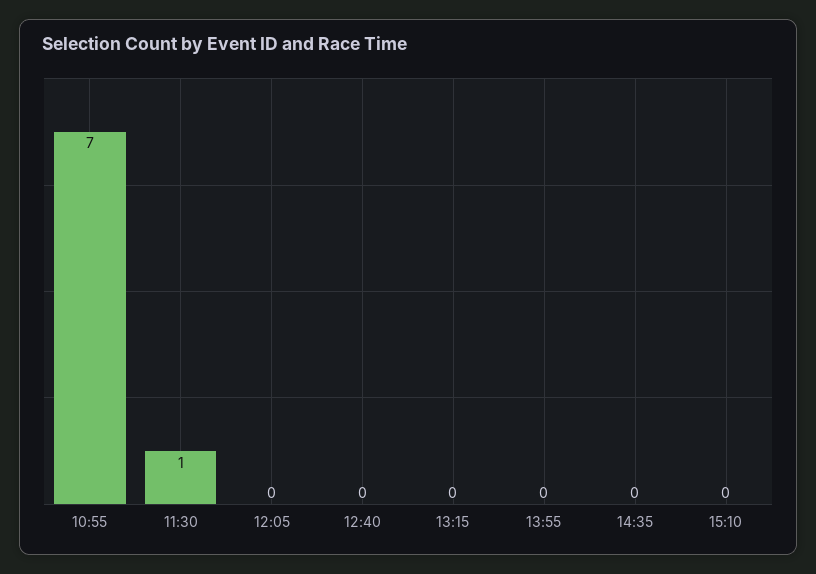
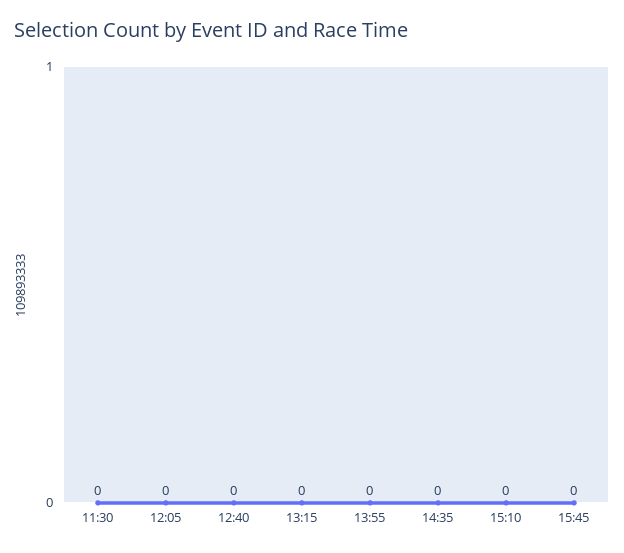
10:55: 7 -> none
11:30: 1 -> 0
15:45: none -> 0

